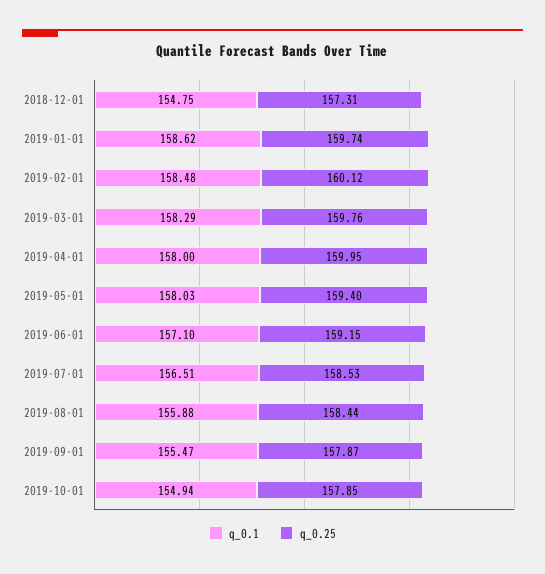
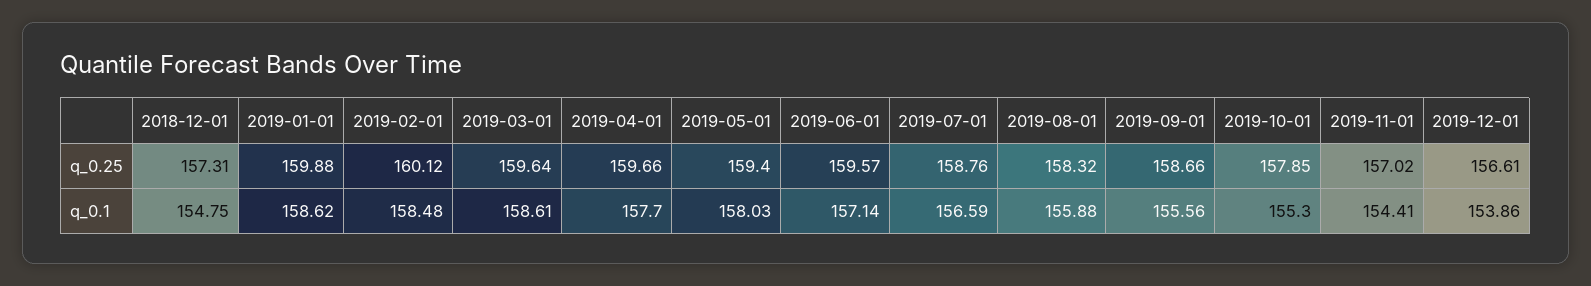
q_0.25, 2019-01-01: 159.74 -> 159.88
q_0.1, 2019-03-01: 158.29 -> 158.61
q_0.25, 2019-03-01: 159.76 -> 159.64
q_0.1, 2019-04-01: 158 -> 157.7
q_0.25, 2019-04-01: 159.95 -> 159.66
q_0.1, 2019-06-01: 157.1 -> 157.14
q_0.25, 2019-06-01: 159.15 -> 159.57
q_0.1, 2019-07-01: 156.51 -> 156.59
q_0.25, 2019-07-01: 158.53 -> 158.76
q_0.25, 2019-08-01: 158.44 -> 158.32
q_0.1, 2019-09-01: 155.47 -> 155.56
q_0.25, 2019-09-01: 157.87 -> 158.66
q_0.1, 2019-10-01: 154.94 -> 155.3
q_0.25, 2019-11-01: none -> 157.02
q_0.25, 2019-12-01: none -> 156.61
q_0.1, 2019-11-01: none -> 154.41
q_0.1, 2019-12-01: none -> 153.86

